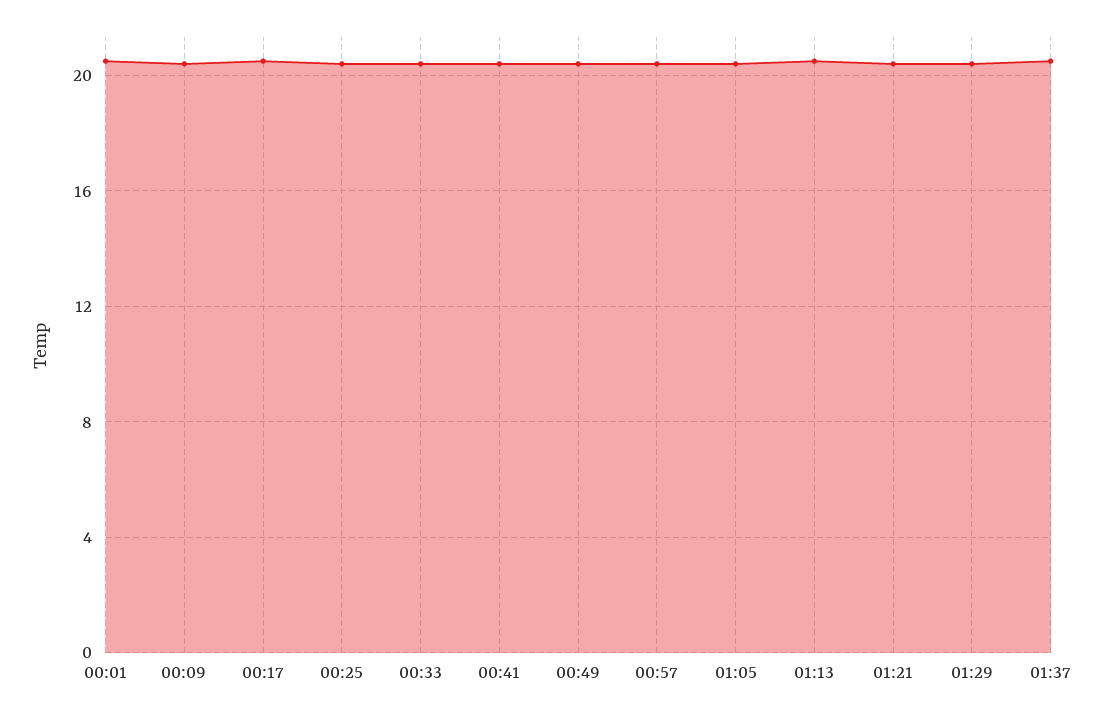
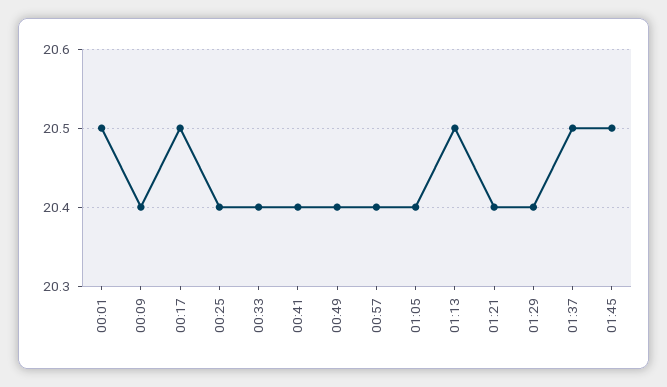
01:45: none -> 20.5

